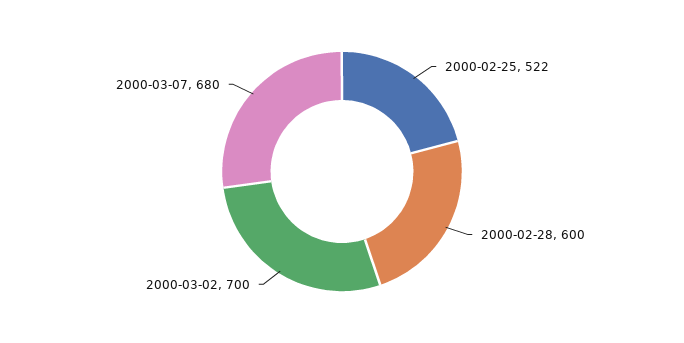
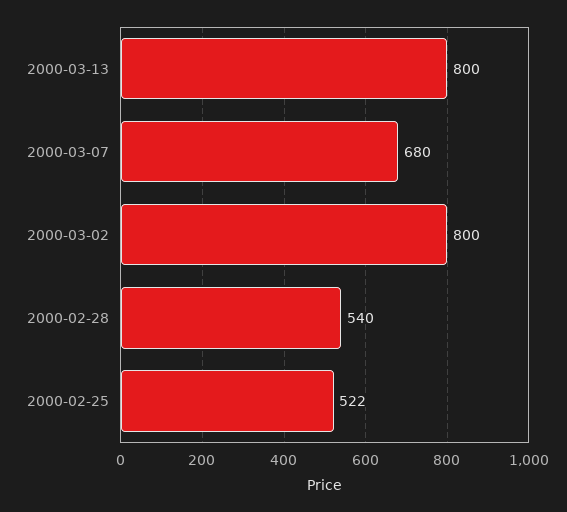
2000-02-28: 600 -> 540
2000-03-02: 700 -> 800
2000-03-13: none -> 800

